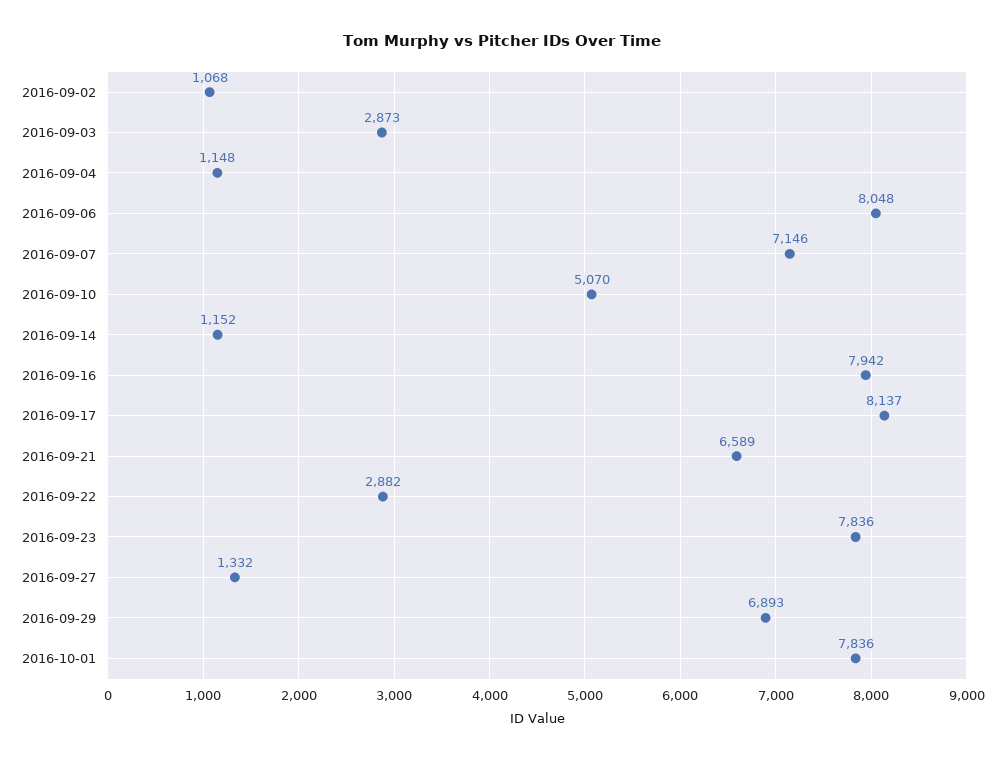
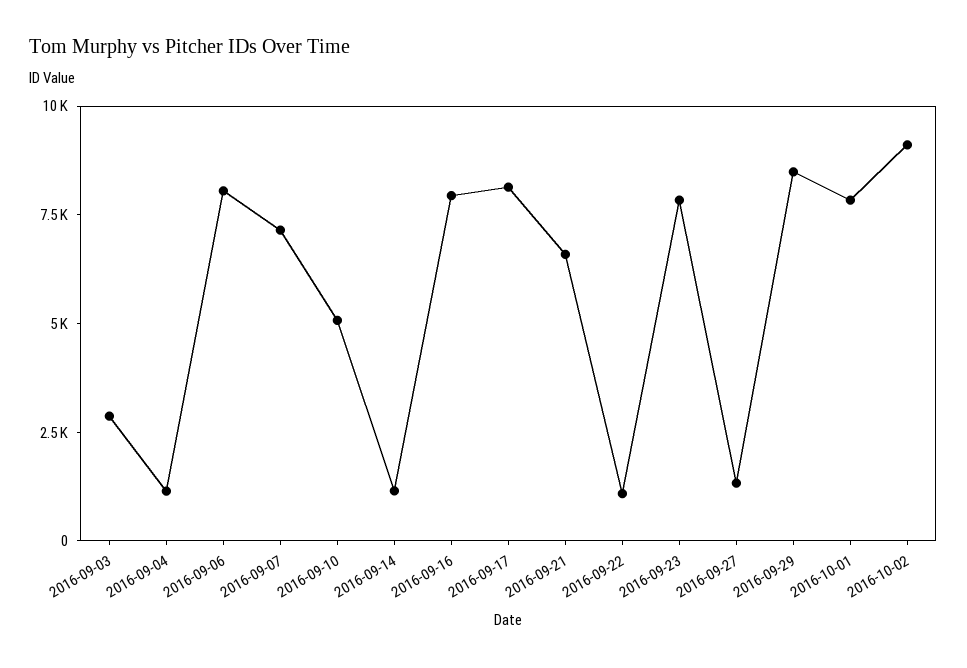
2016-09-02: 1068 -> none
2016-09-22: 2882 -> 1000
2016-09-29: 6893 -> 8500
2016-10-02: none -> 9000

